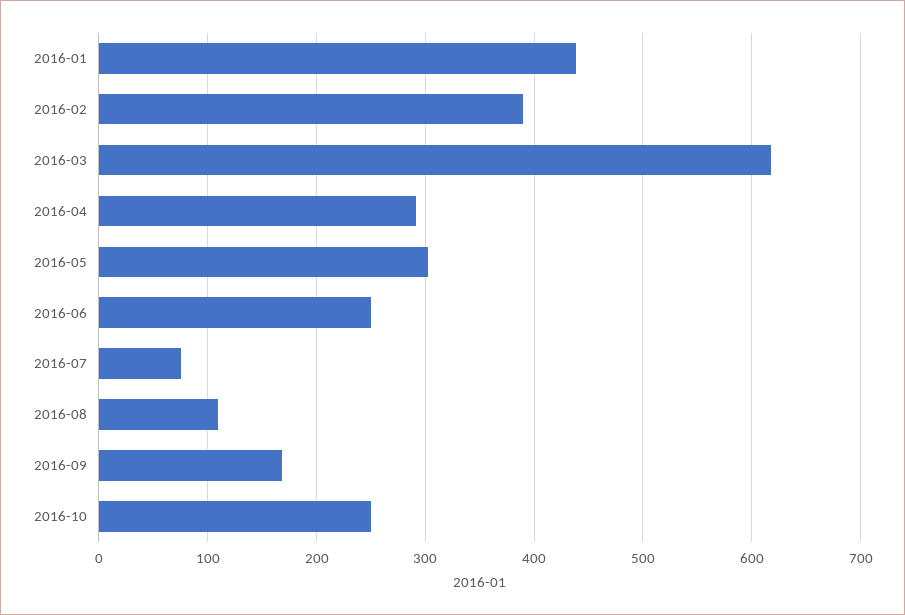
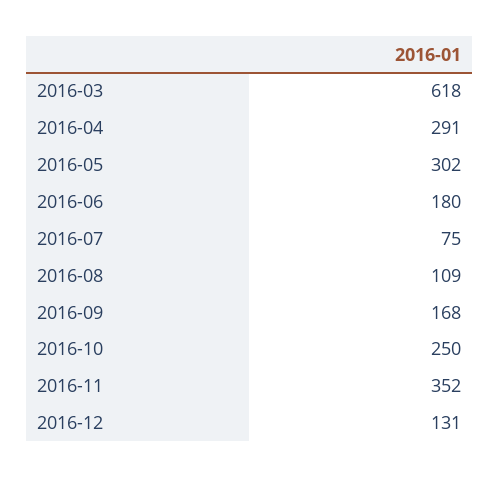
2016-01: 440 -> none
2016-02: 390 -> none
2016-06: 250 -> 180
2016-11: none -> 352
2016-12: none -> 131

